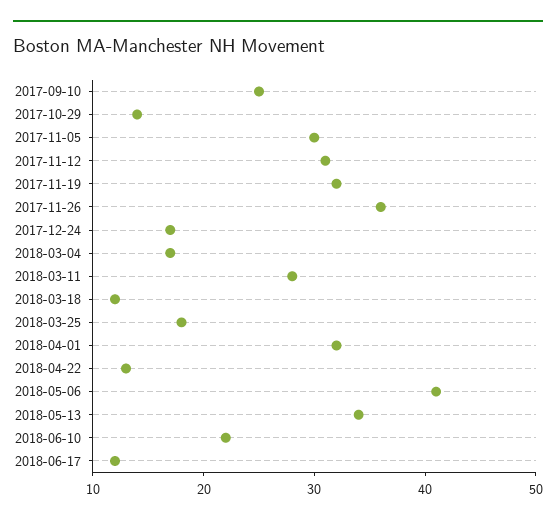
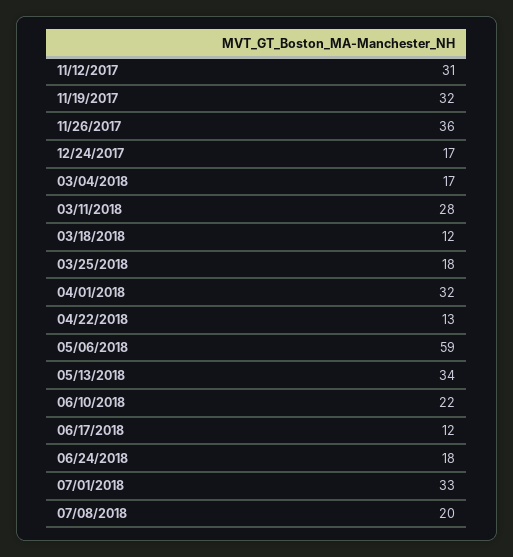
2017-09-10: 25 -> none
2017-10-29: 14 -> none
2017-11-05: 30 -> none
2018-05-06: 41 -> 59
06/24/2018: none -> 18
07/01/2018: none -> 33
07/08/2018: none -> 20

